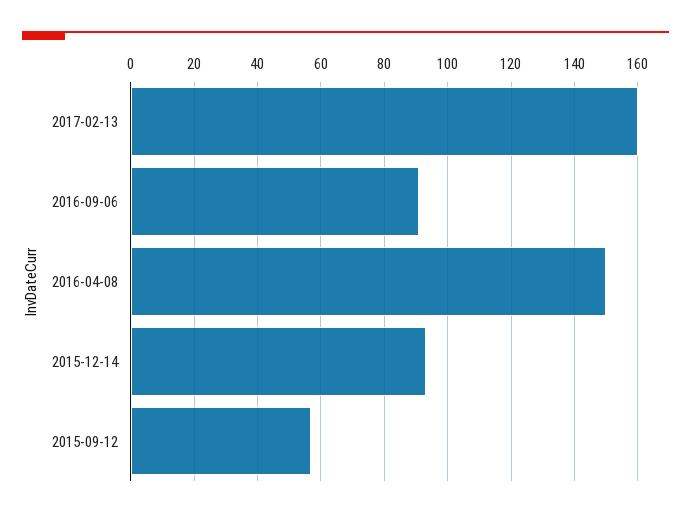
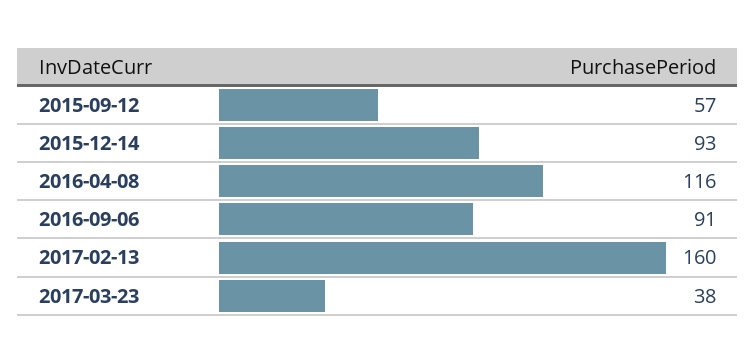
2016-04-08: 150 -> 116
2017-03-23: none -> 38

